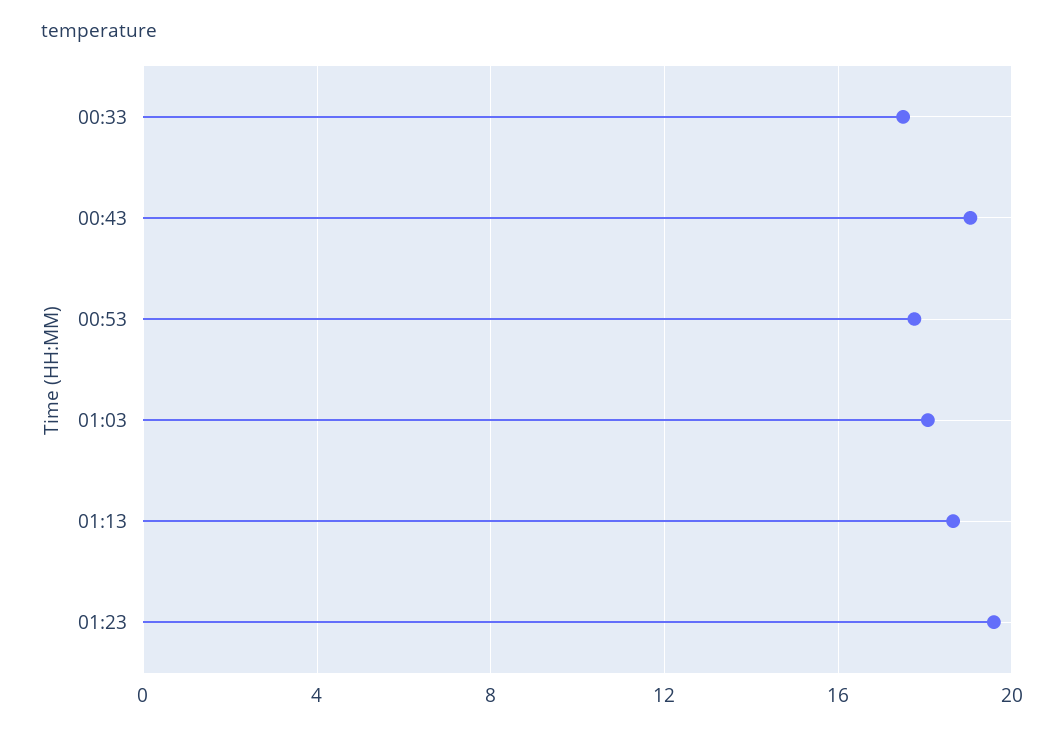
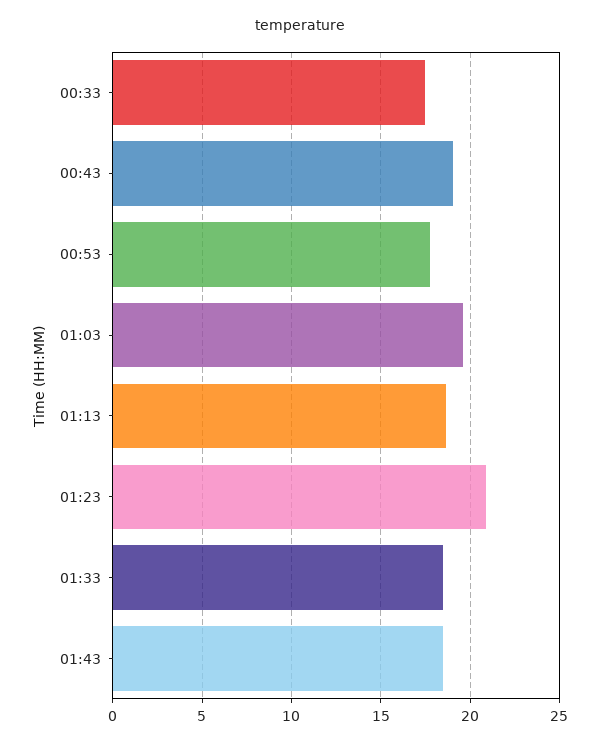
01:03: 18 -> 19.5
01:23: 19.5 -> 21
01:33: none -> 18.5
01:43: none -> 18.5

